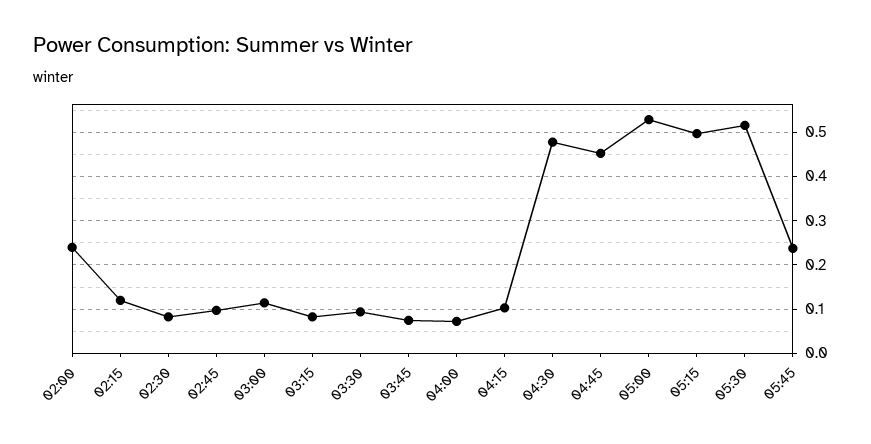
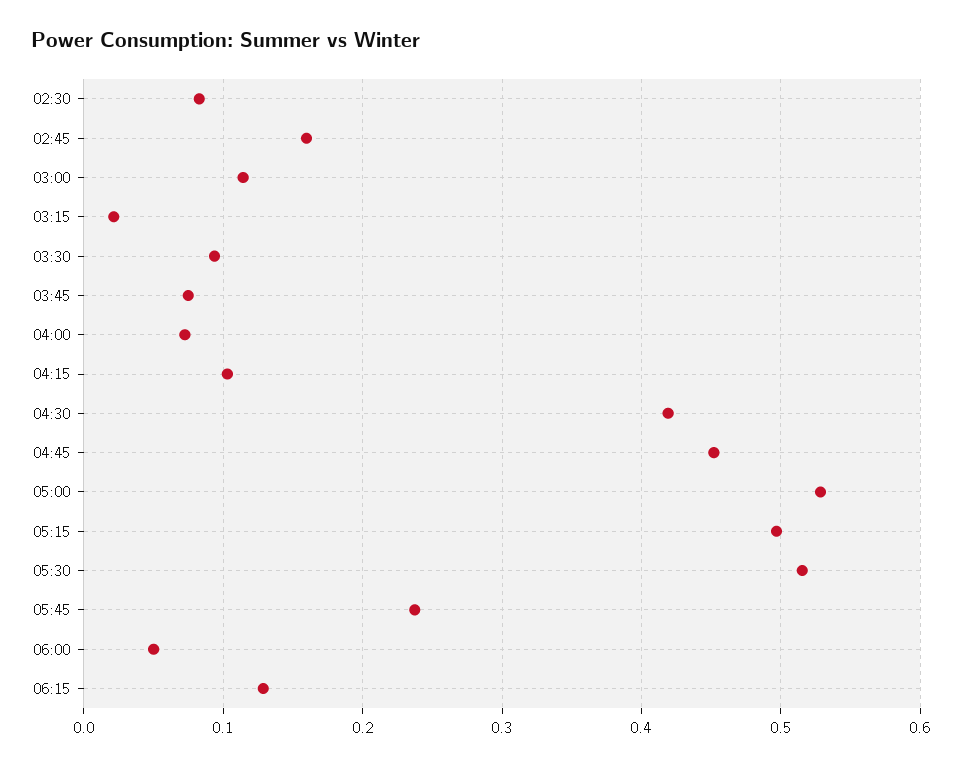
02:00: 0.24 -> none
02:15: 0.12 -> none
02:45: 0.1 -> 0.16
03:15: 0.08 -> 0.02
04:30: 0.48 -> 0.42
06:00: none -> 0.05
06:15: none -> 0.13

